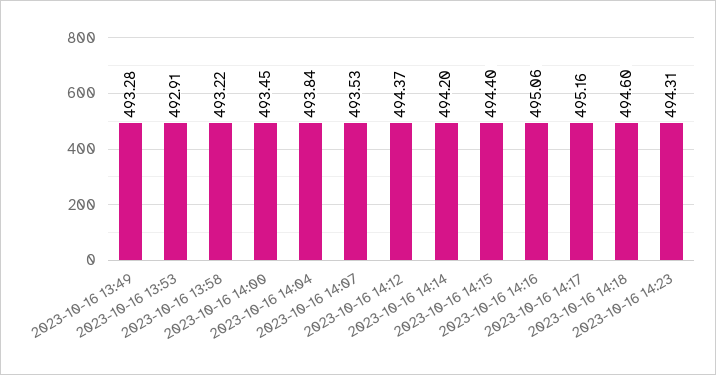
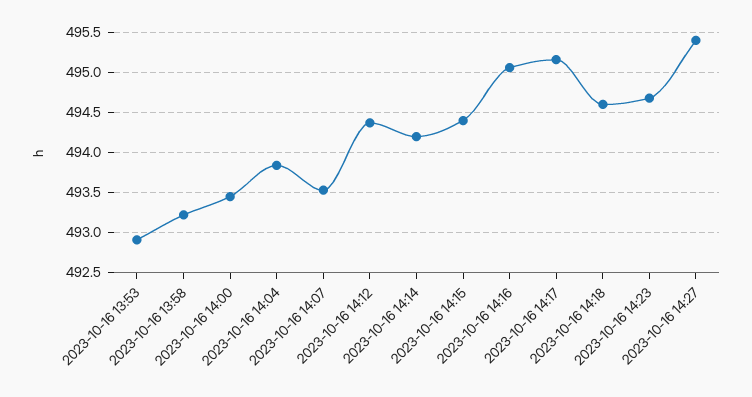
2023-10-16 13:49: 493.28 -> none
2023-10-16 14:23: 494.31 -> 494.7
2023-10-16 14:27: none -> 495.4

